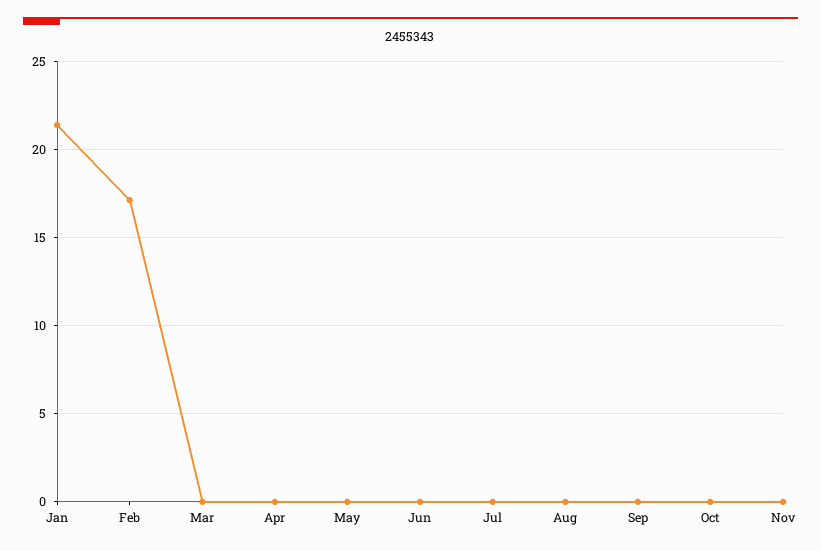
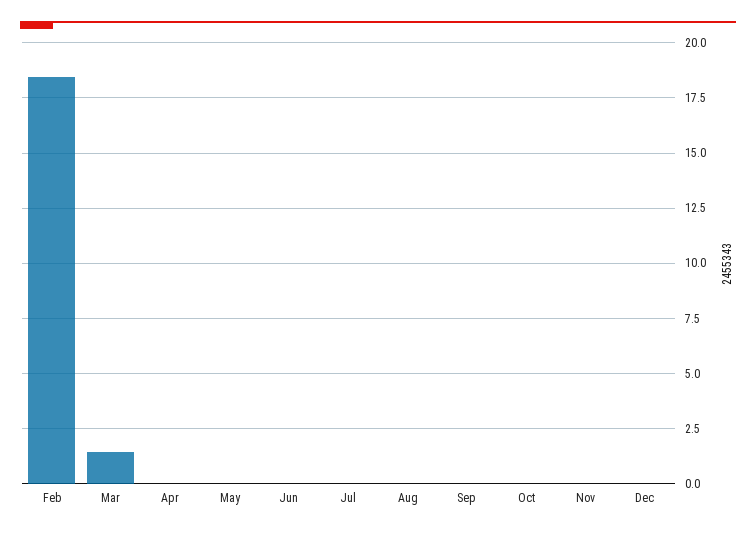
Jan: 21.5 -> none
Feb: 17 -> 18.5
Mar: 0 -> 1.5
Dec: none -> 0

